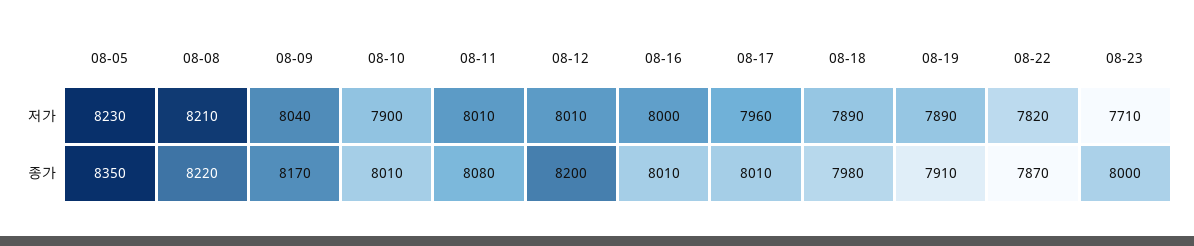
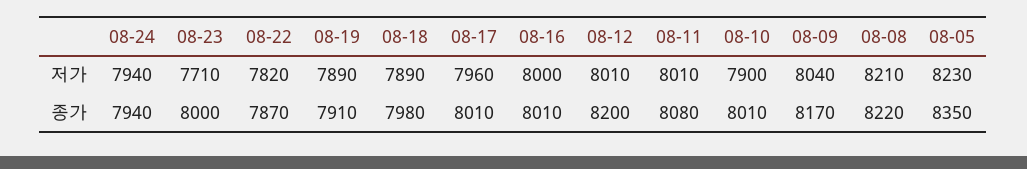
08-24, 저가: none -> 7940
08-24, 종가: none -> 7940

